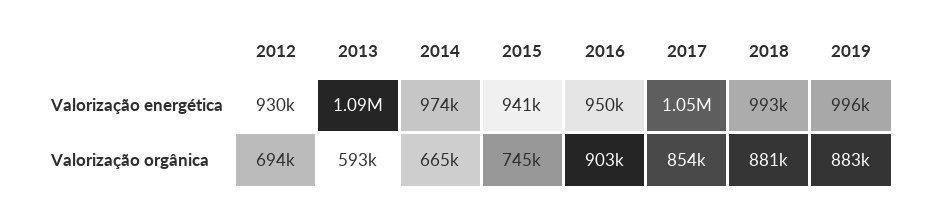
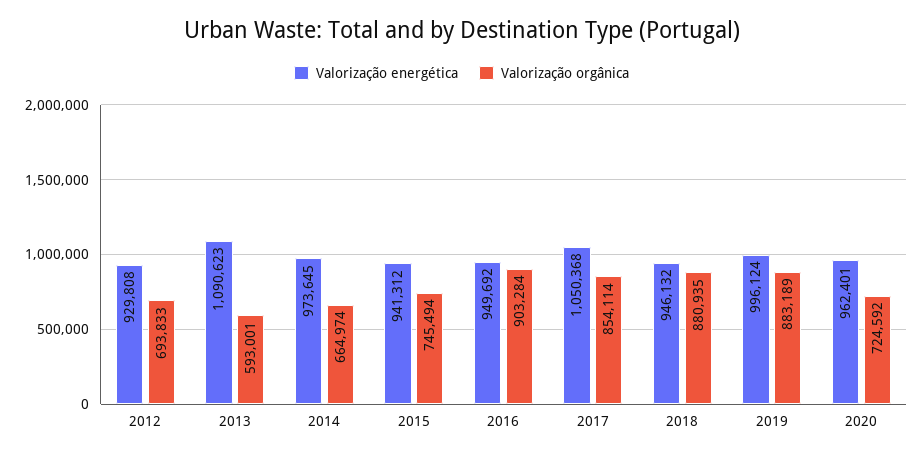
Valorização energética, 2018: 993000 -> 946132
Valorização energética, 2020: none -> 962401
Valorização orgânica, 2020: none -> 724592

